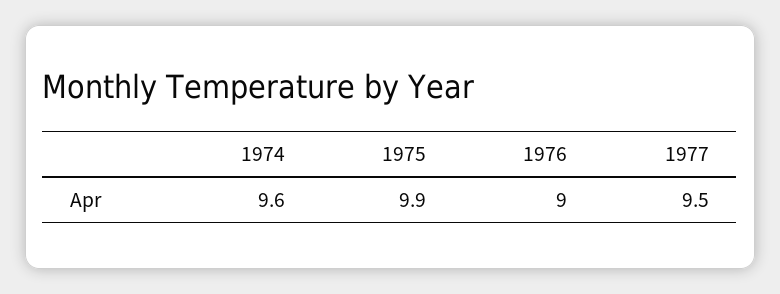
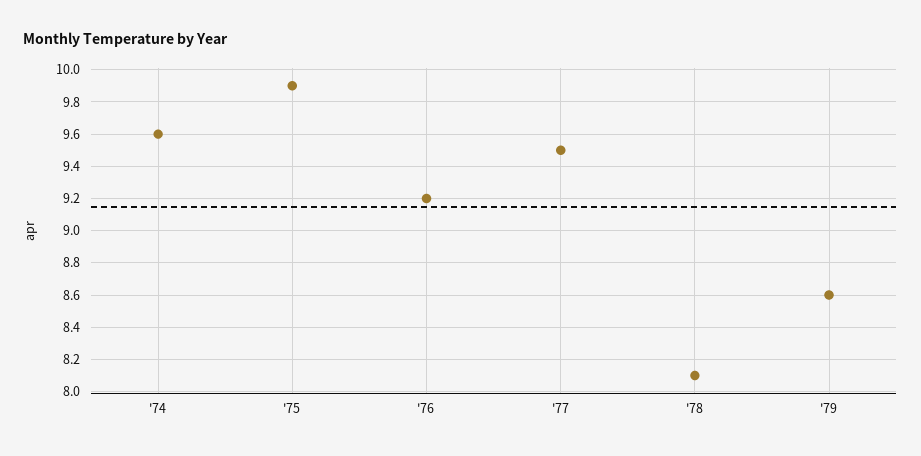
1976: 9 -> 9.2
'78: none -> 8.1
'79: none -> 8.6

